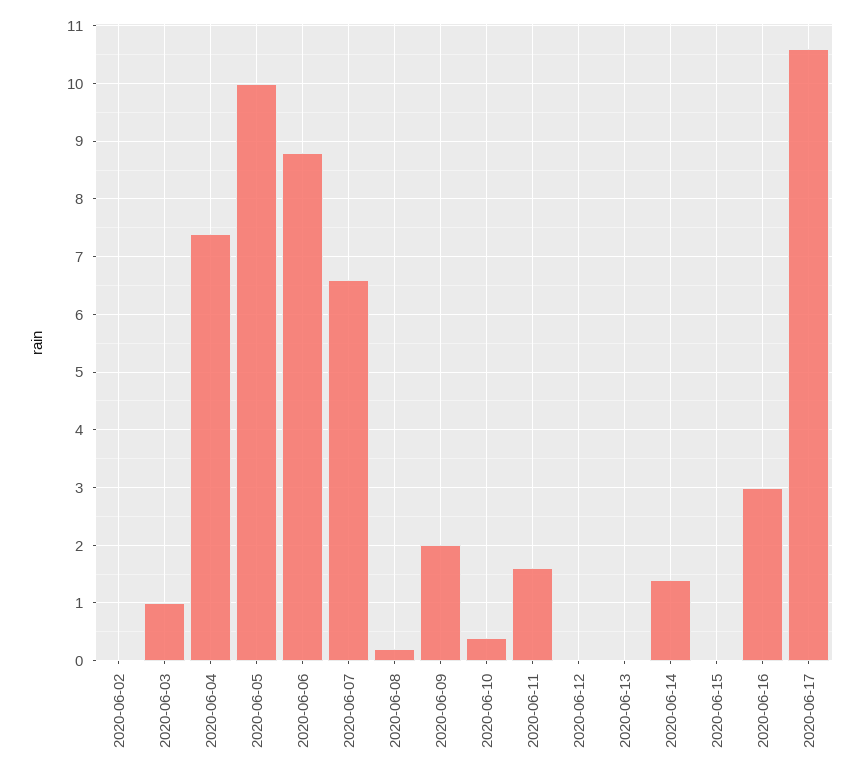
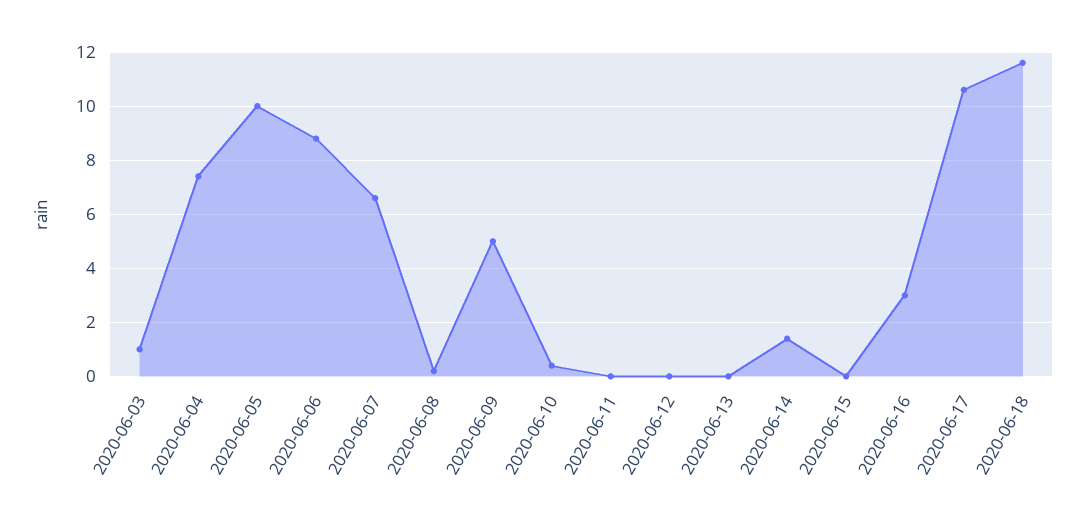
2020-06-02: 0 -> none
2020-06-09: 2 -> 5
2020-06-11: 1.5 -> 0
2020-06-18: none -> 11.5

